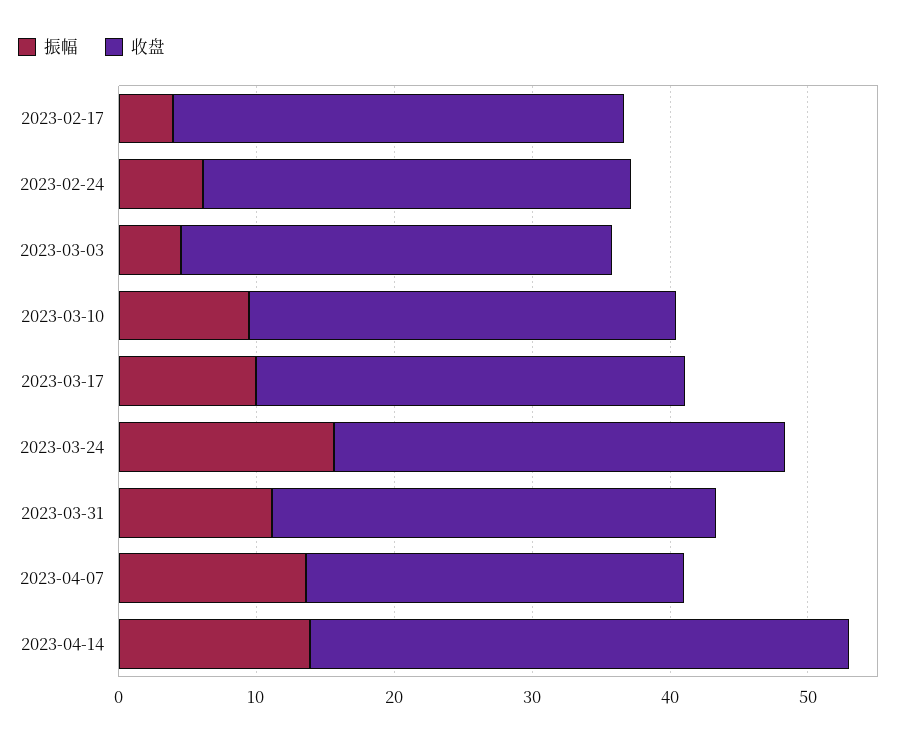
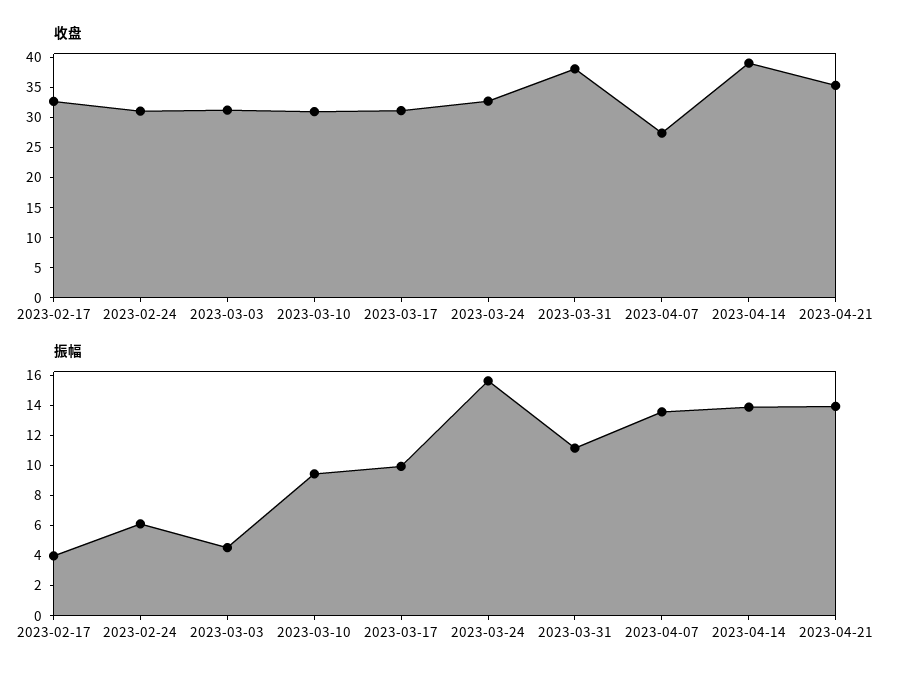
收盘, 2023-03-31: 32 -> 37.5
收盘, 2023-04-21: none -> 35
振幅, 2023-04-21: none -> 14

